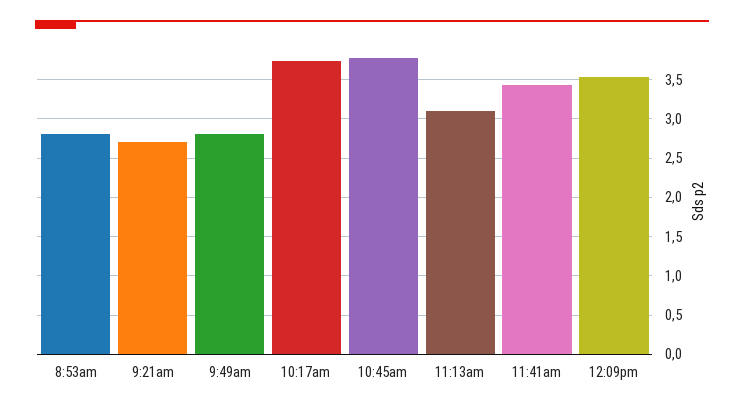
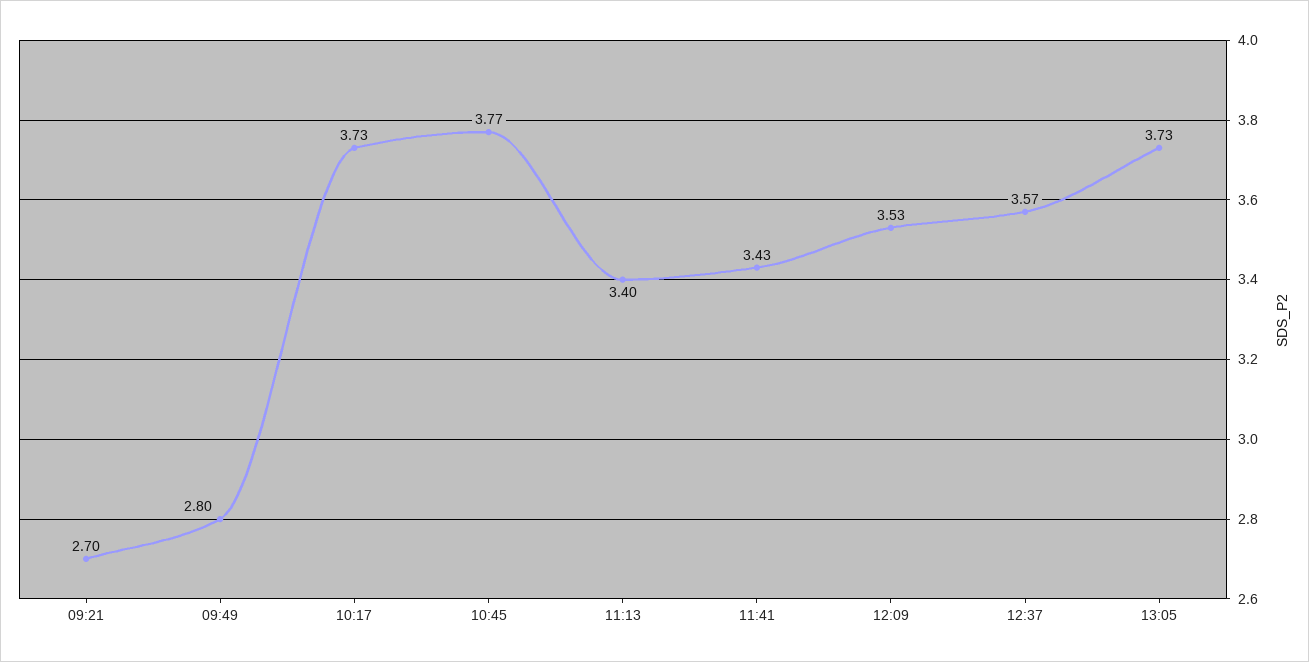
8:53am: 2.8 -> none
11:13am: 3.1 -> 3.4
12:37: none -> 3.57
13:05: none -> 3.73

